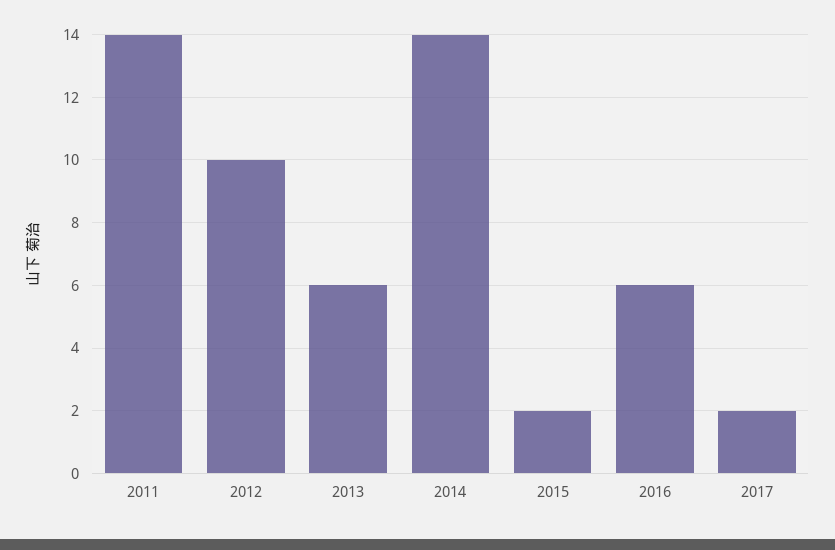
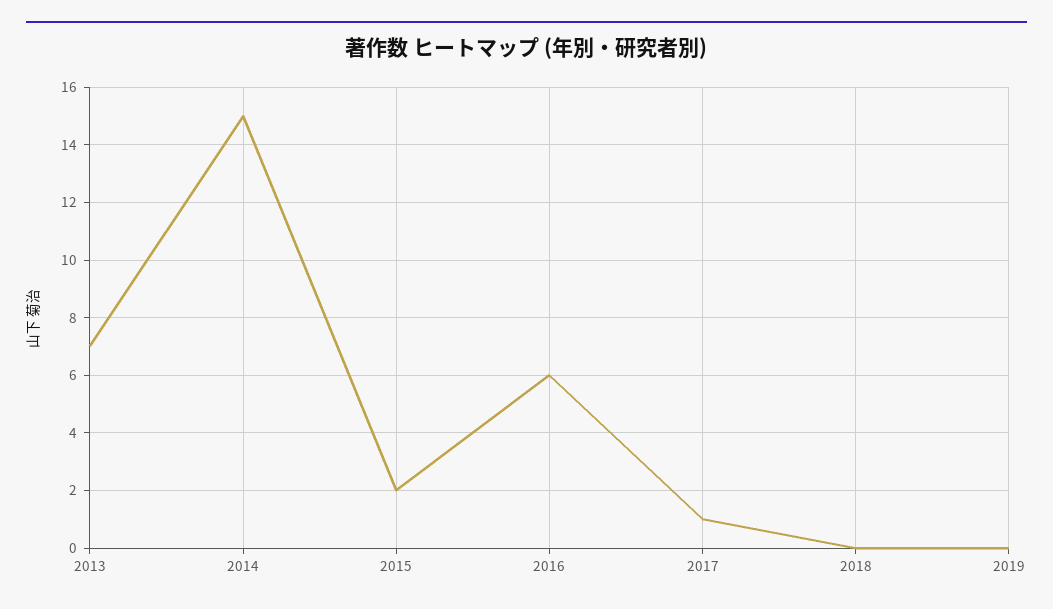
2011: 14 -> none
2012: 10 -> none
2013: 6 -> 7
2014: 14 -> 15
2017: 2 -> 1
2018: none -> 0
2019: none -> 0

